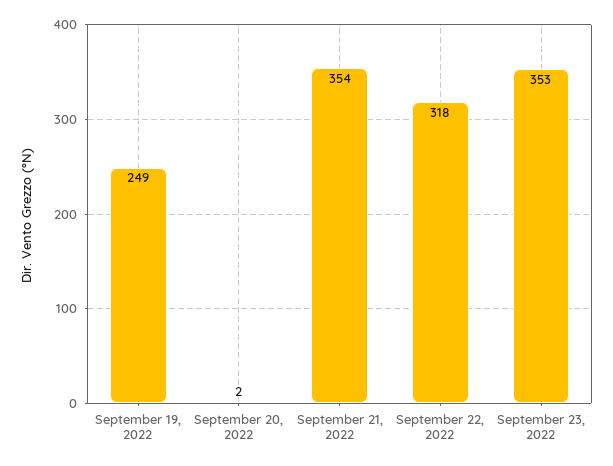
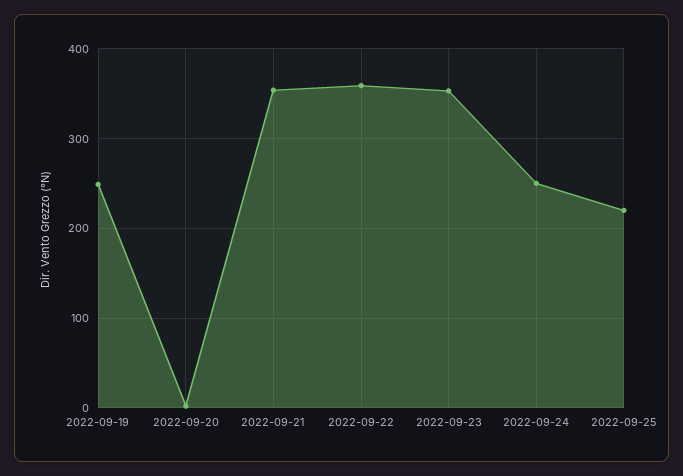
September 22, 2022: 318 -> 360
2022-09-24: none -> 250
2022-09-25: none -> 220

